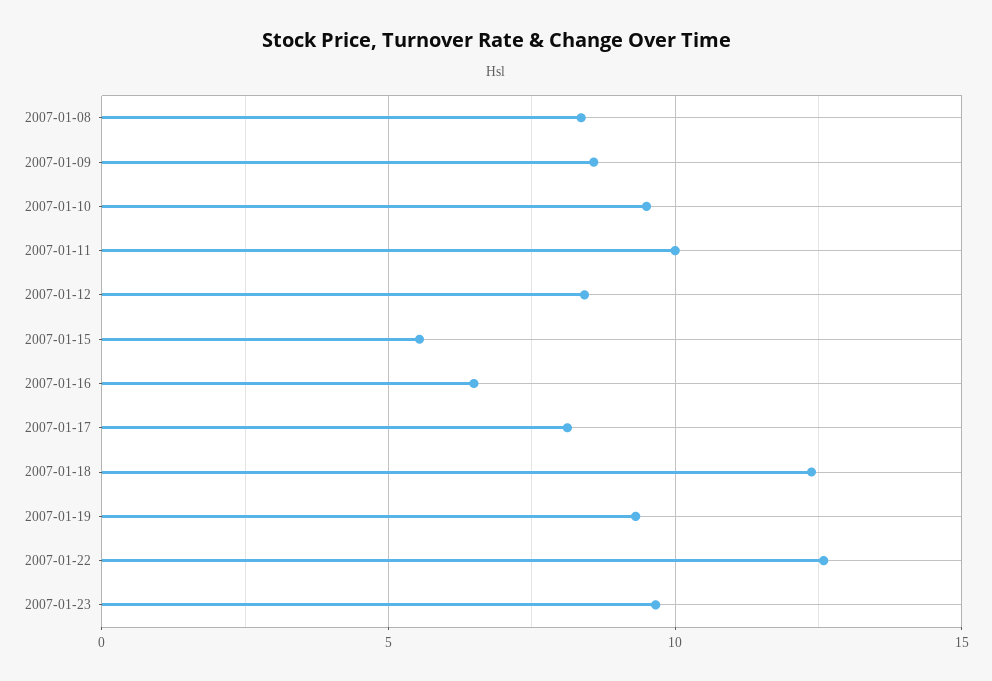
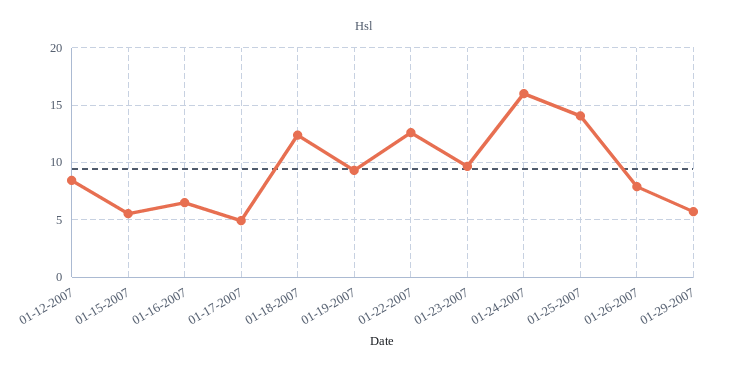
2007-01-08: 8.5 -> none
2007-01-09: 8.5 -> none
2007-01-10: 9.5 -> none
2007-01-11: 10 -> none
2007-01-17: 8 -> 5
01-24-2007: none -> 16
01-25-2007: none -> 14
01-26-2007: none -> 8
01-29-2007: none -> 6

